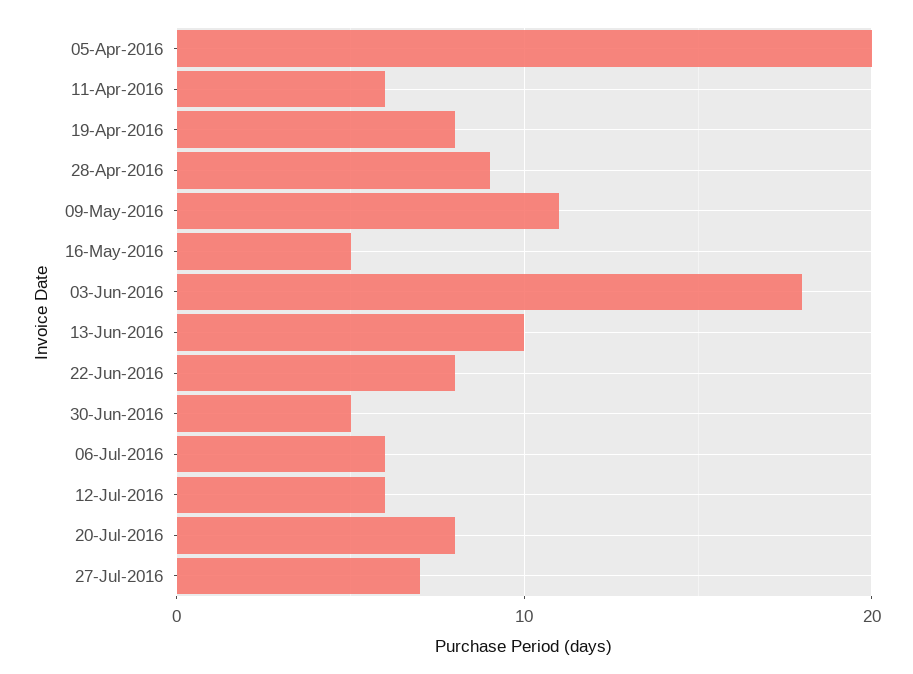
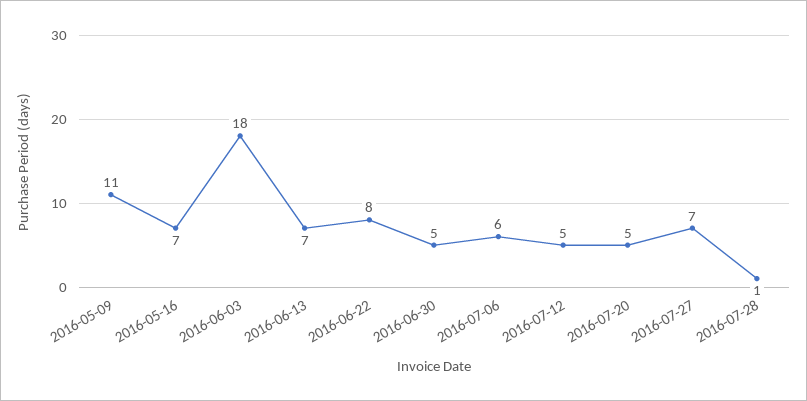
05-Apr-2016: 20 -> none
11-Apr-2016: 6 -> none
19-Apr-2016: 8 -> none
28-Apr-2016: 9 -> none
16-May-2016: 5 -> 7
13-Jun-2016: 10 -> 7
12-Jul-2016: 6 -> 5
20-Jul-2016: 8 -> 5
2016-07-28: none -> 1

